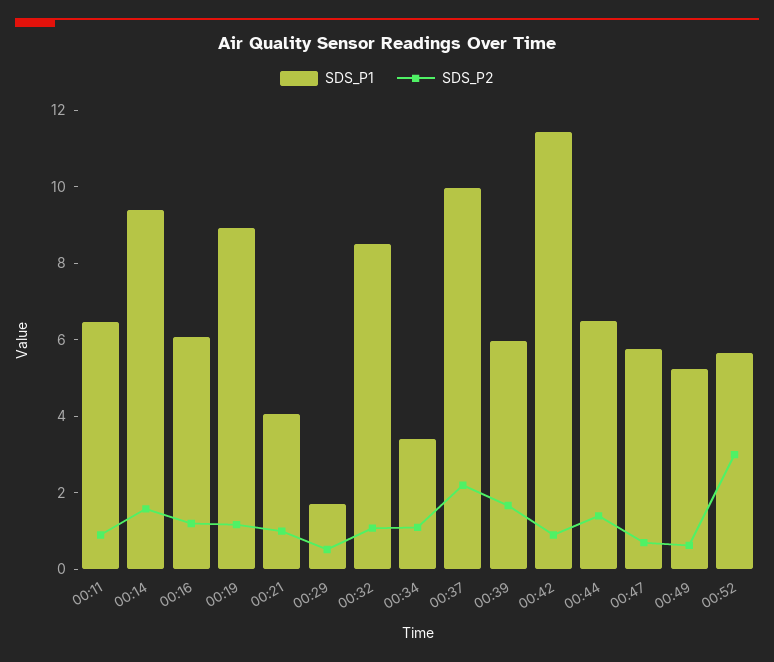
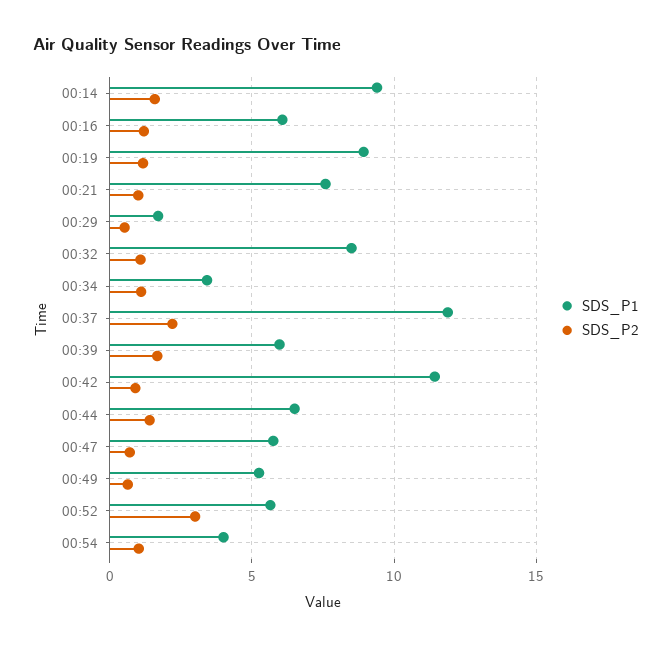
SDS_P1, 00:11: 6.5 -> none
SDS_P2, 00:11: 1 -> none
SDS_P1, 00:21: 4 -> 7.5
SDS_P1, 00:37: 10 -> 12
SDS_P1, 00:54: none -> 4
SDS_P2, 00:54: none -> 1

